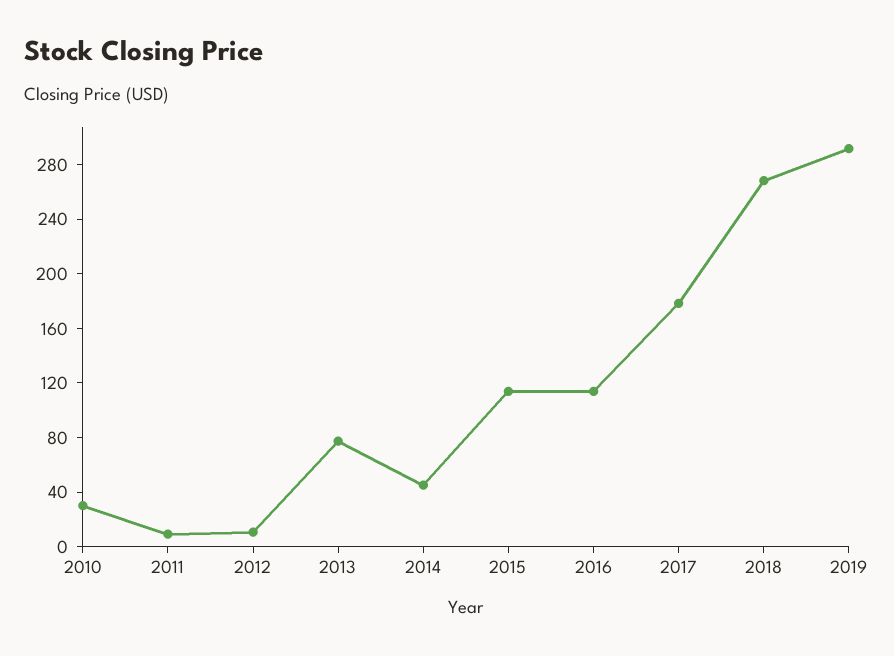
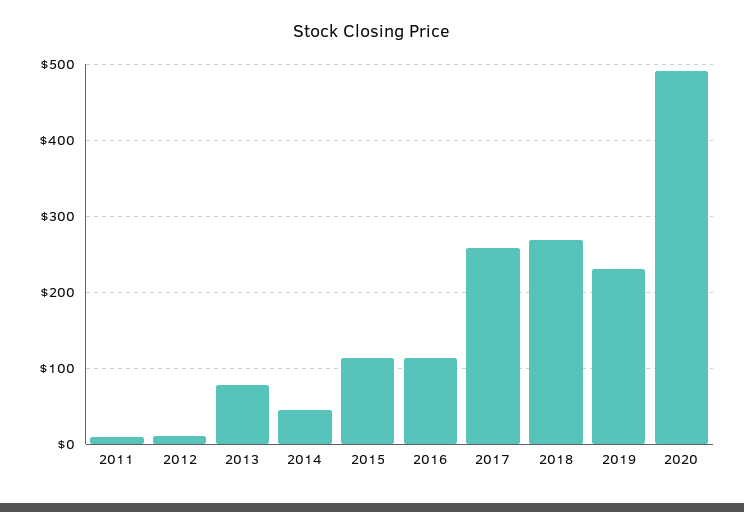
2010: 30 -> none
2017: 180 -> 260
2019: 290 -> 230
2020: none -> 490

